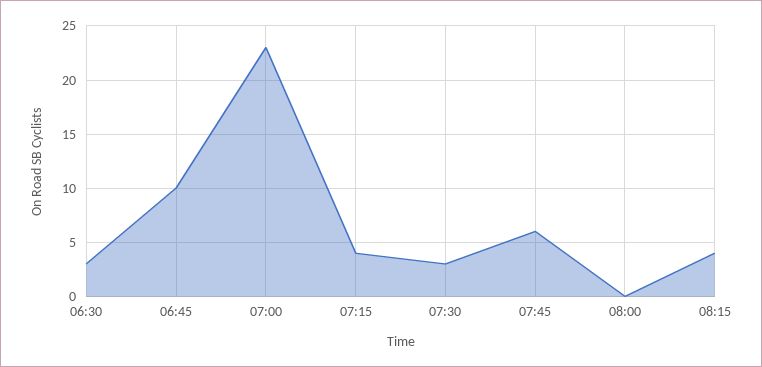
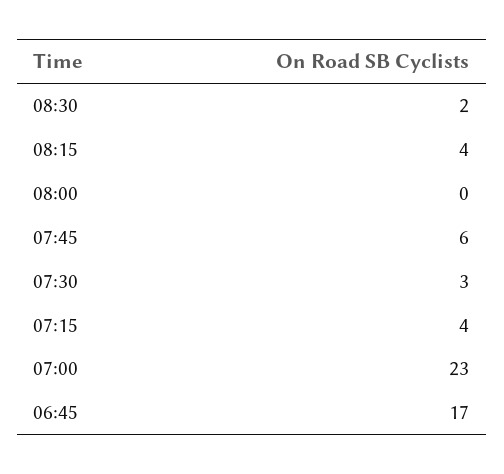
06:30: 3 -> none
06:45: 10 -> 17
08:30: none -> 2

